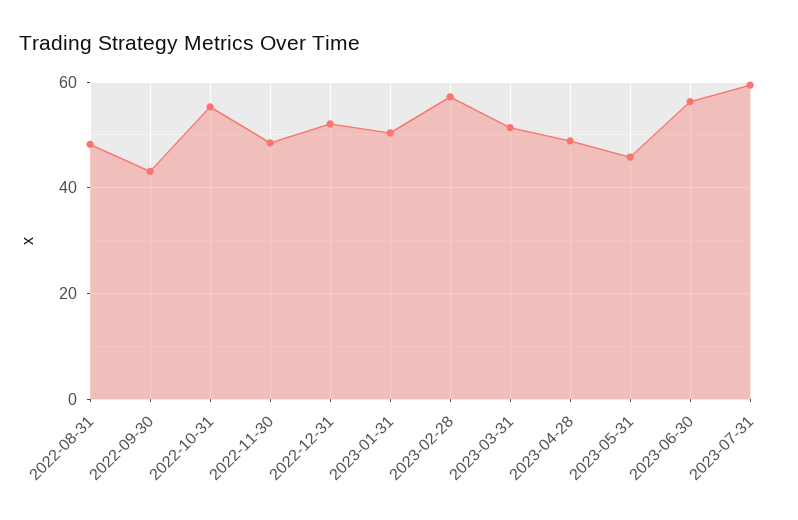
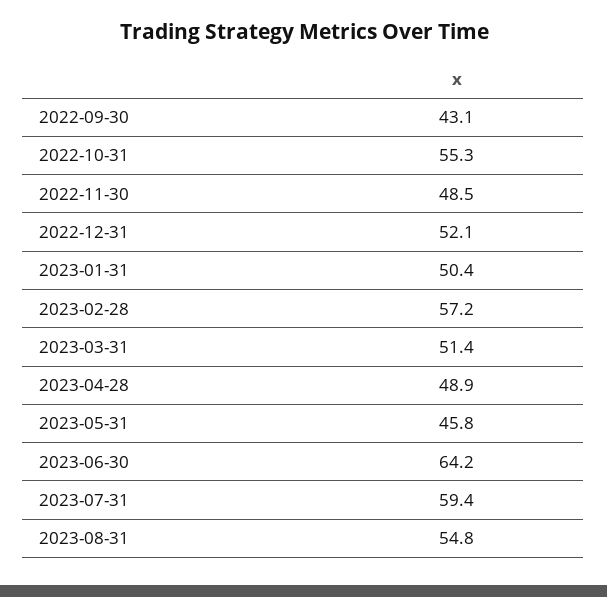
2022-08-31: 48 -> none
2023-06-30: 56 -> 64.2
2023-08-31: none -> 54.8

